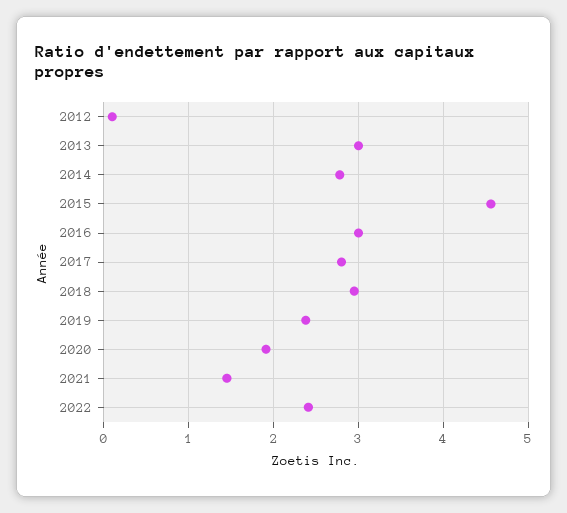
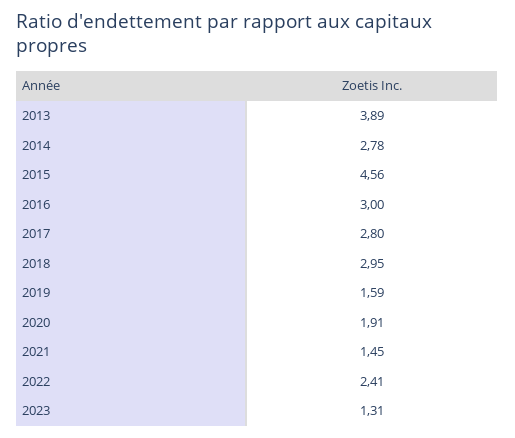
2012: 0.1 -> none
2013: 3 -> 3.89
2019: 2.4 -> 1.59
2023: none -> 1.31

